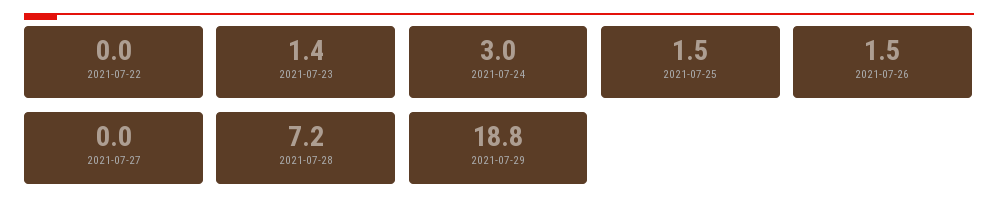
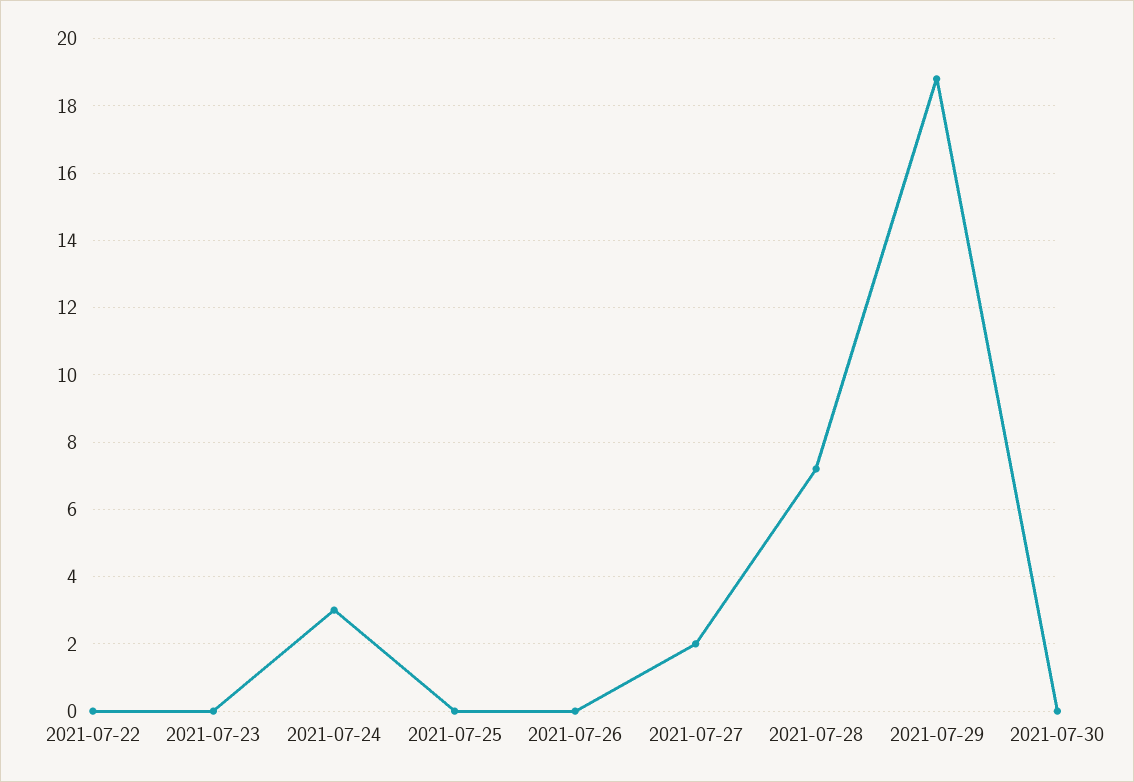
2021-07-23: 1.4 -> 0
2021-07-25: 1.5 -> 0
2021-07-26: 1.5 -> 0
2021-07-27: 0 -> 2
2021-07-30: none -> 0

